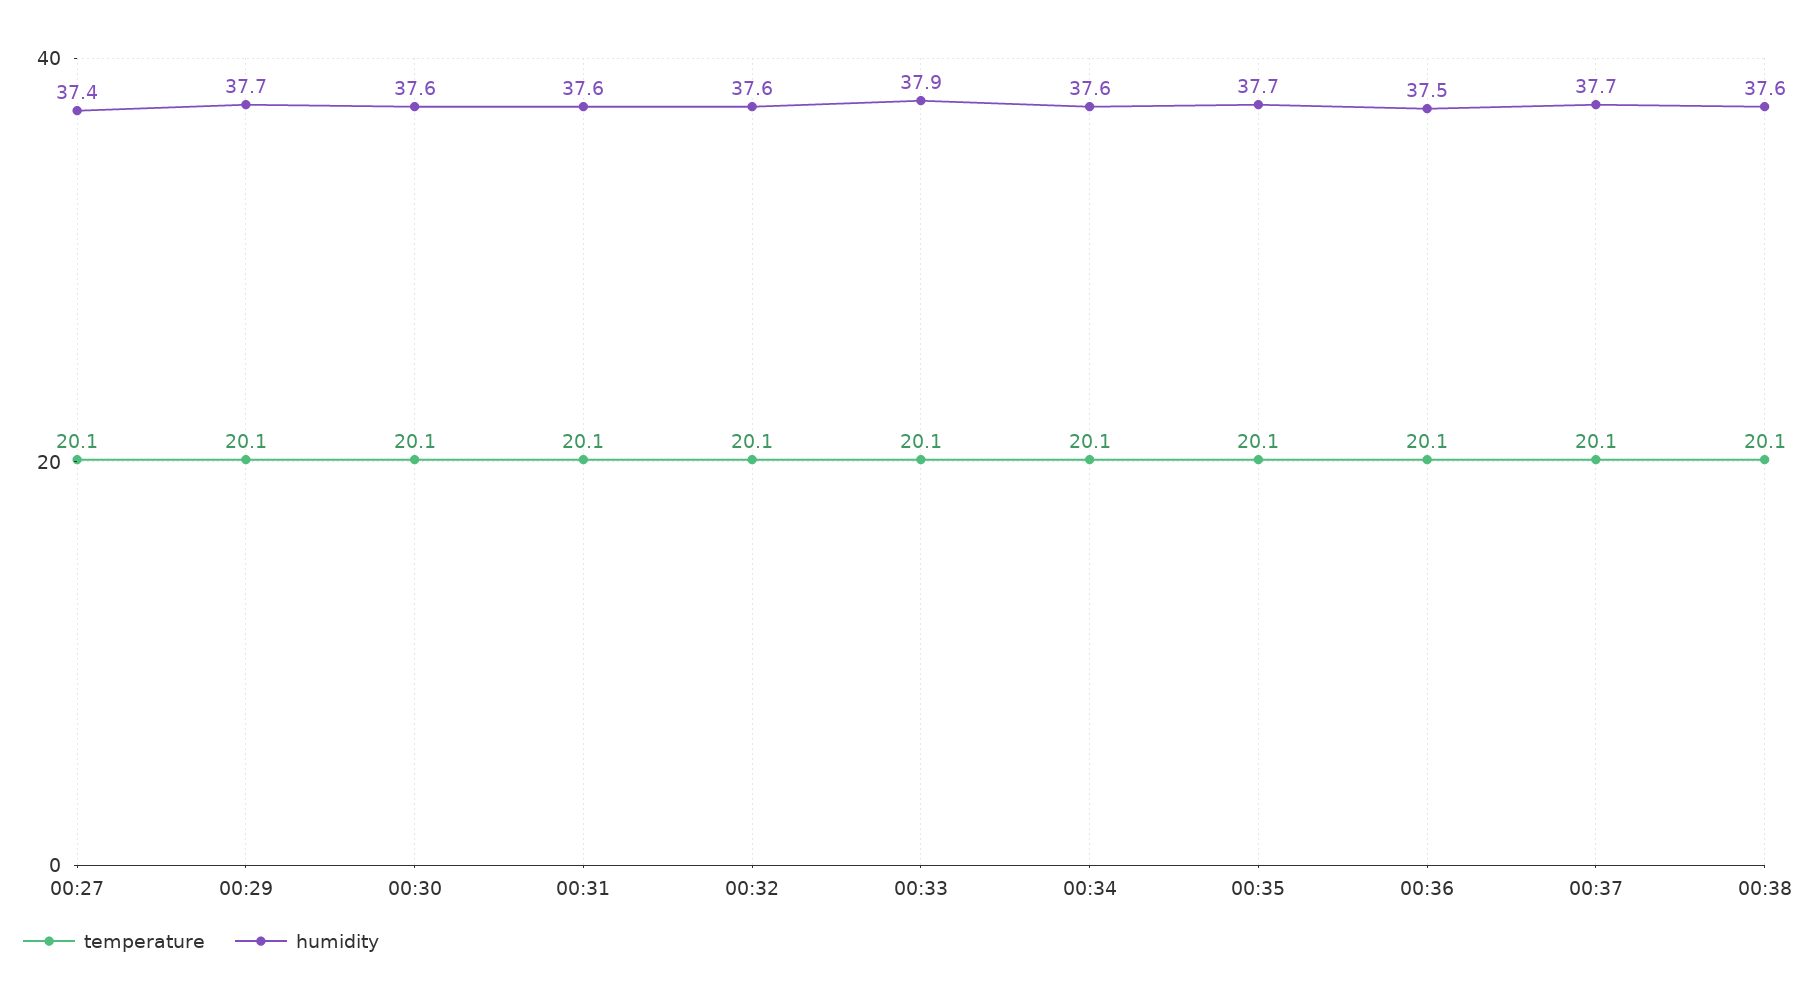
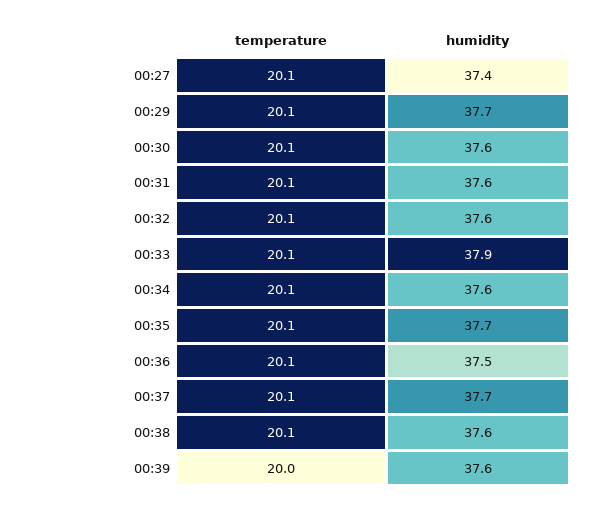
temperature, 00:39: none -> 20
humidity, 00:39: none -> 37.6

